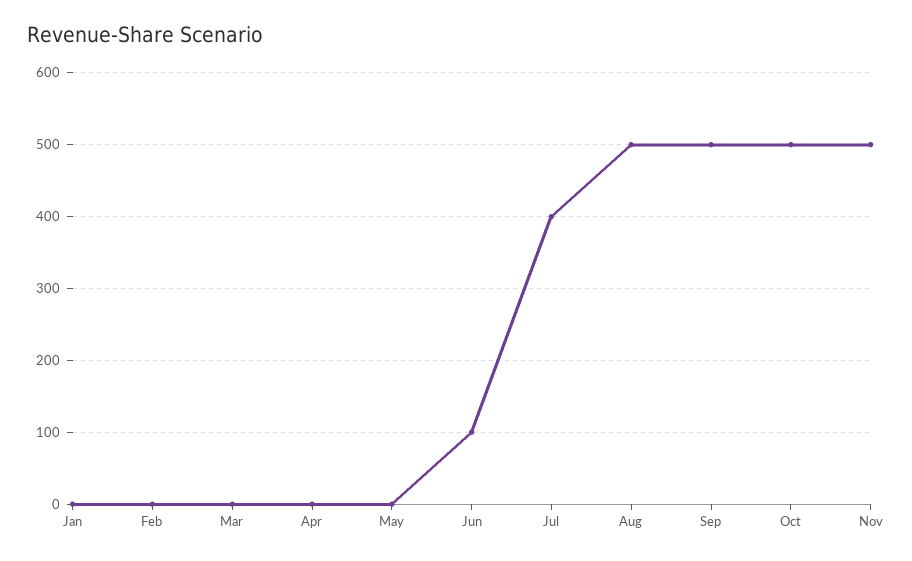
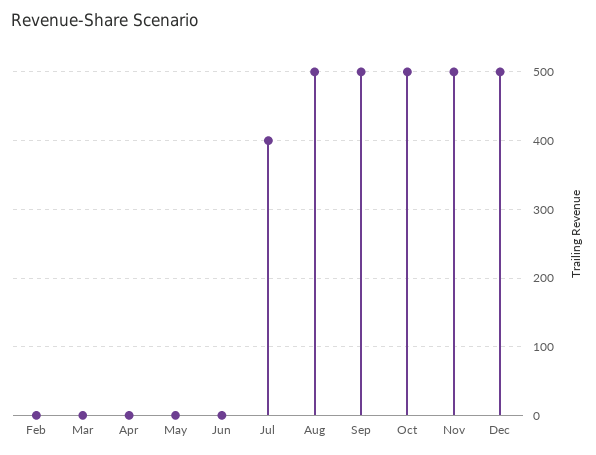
Jan: 0 -> none
Jun: 100 -> 0
Dec: none -> 500

